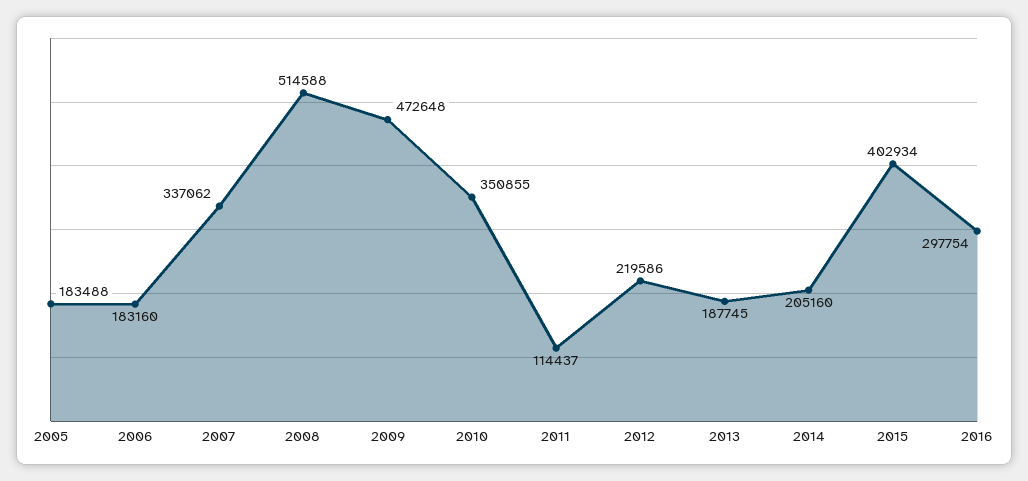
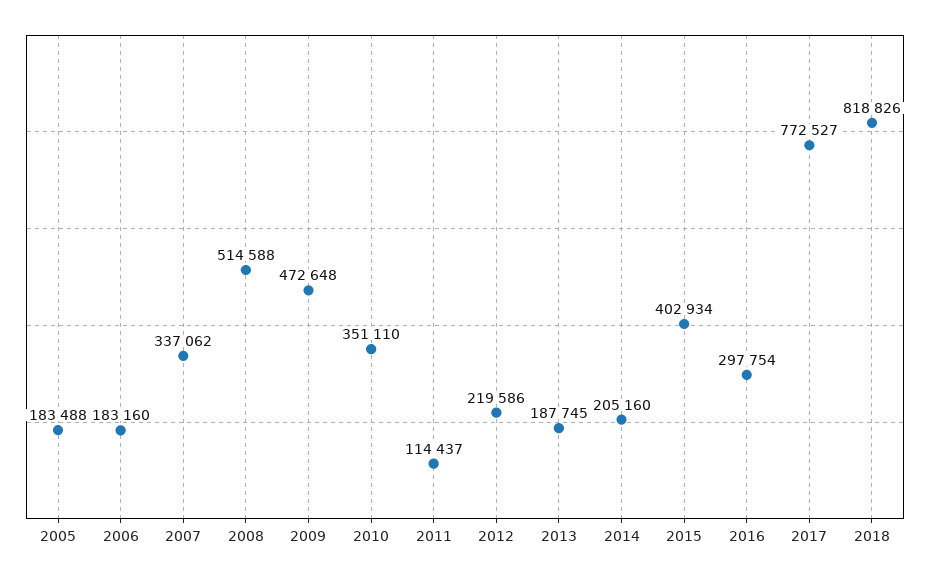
2010: 350855 -> 351110
2017: none -> 772527
2018: none -> 818826

